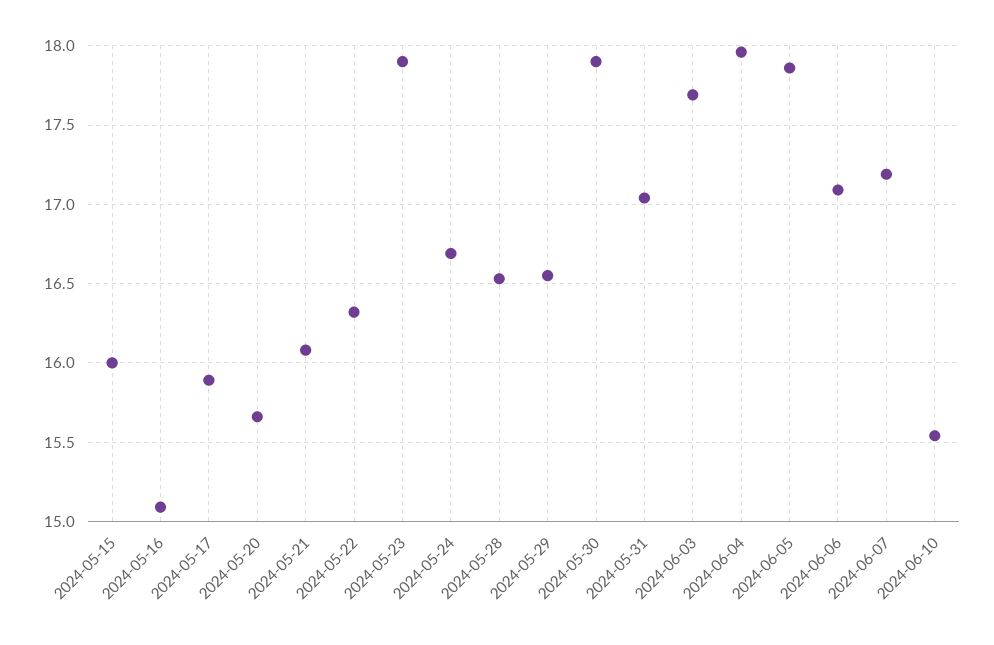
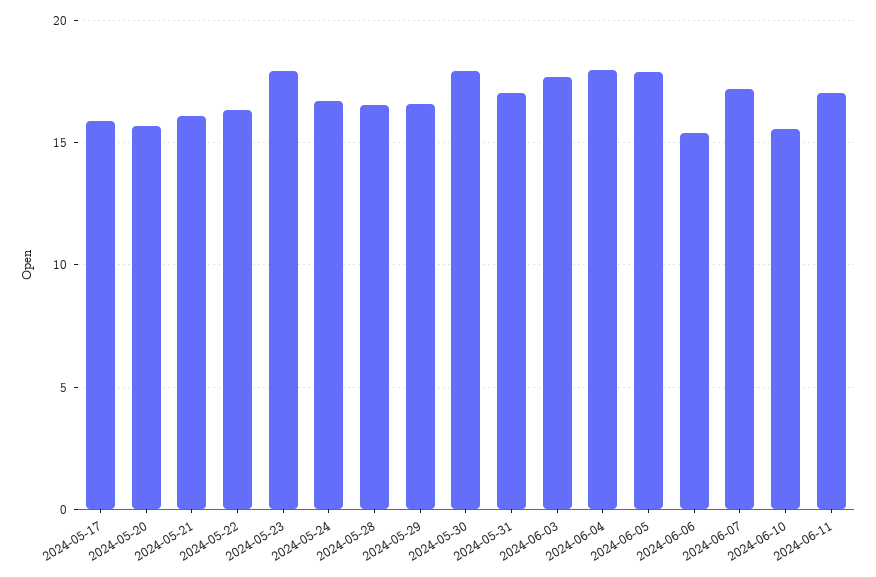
2024-05-15: 16 -> none
2024-05-16: 15.1 -> none
2024-06-06: 17.1 -> 15.5
2024-06-11: none -> 17

